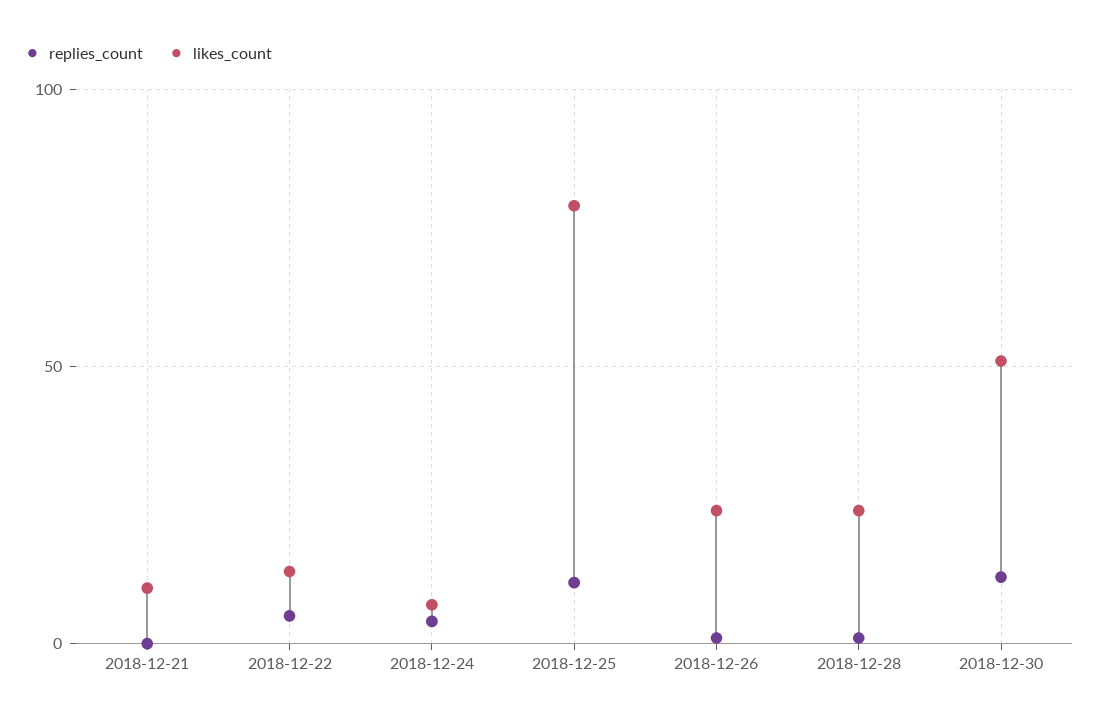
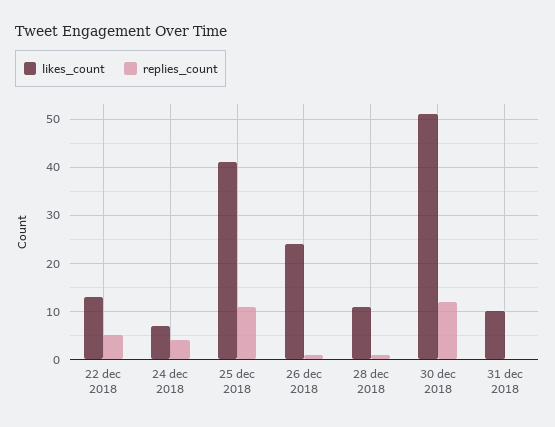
replies_count, 2018-12-21: 0 -> none
likes_count, 2018-12-21: 10 -> none
likes_count, 2018-12-25: 80 -> 40
likes_count, 2018-12-28: 25 -> 10
likes_count, 31 dec 2018: none -> 10
replies_count, 31 dec 2018: none -> 0

